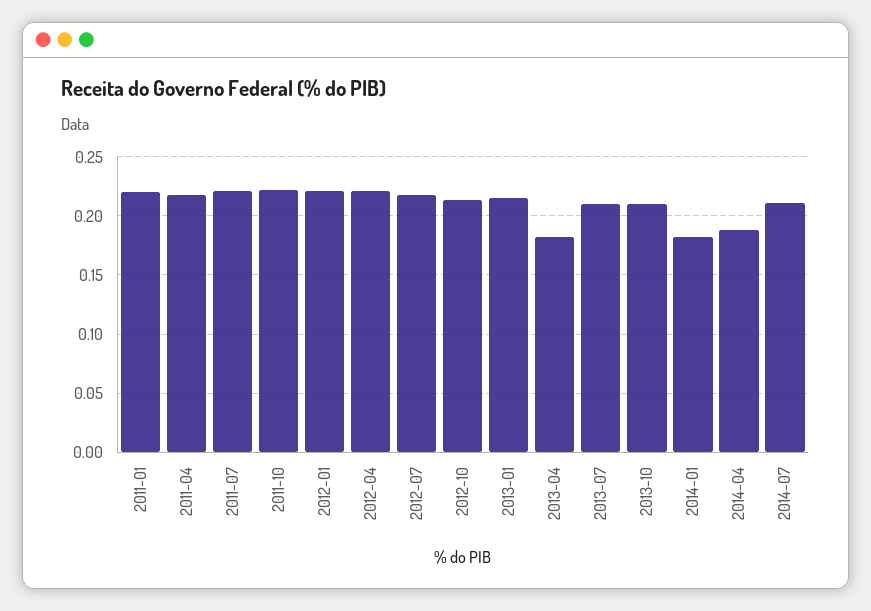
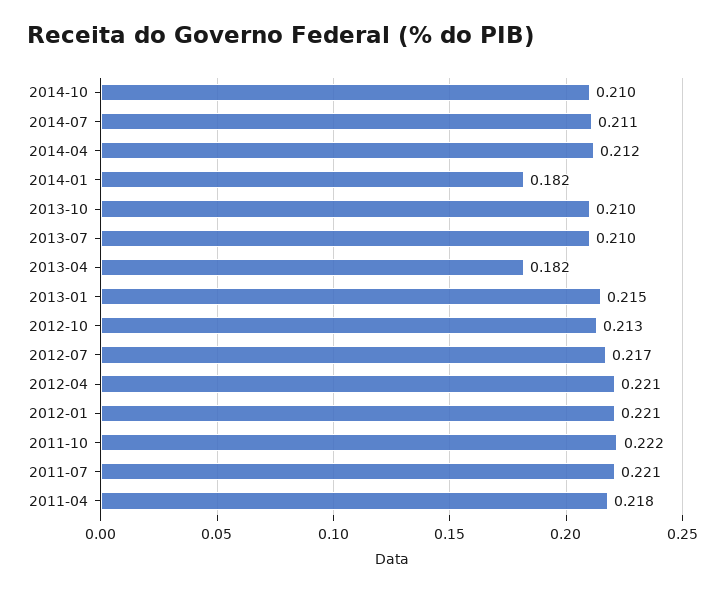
2011-01: 0.22 -> none
2014-04: 0.19 -> 0.212
2014-10: none -> 0.21

